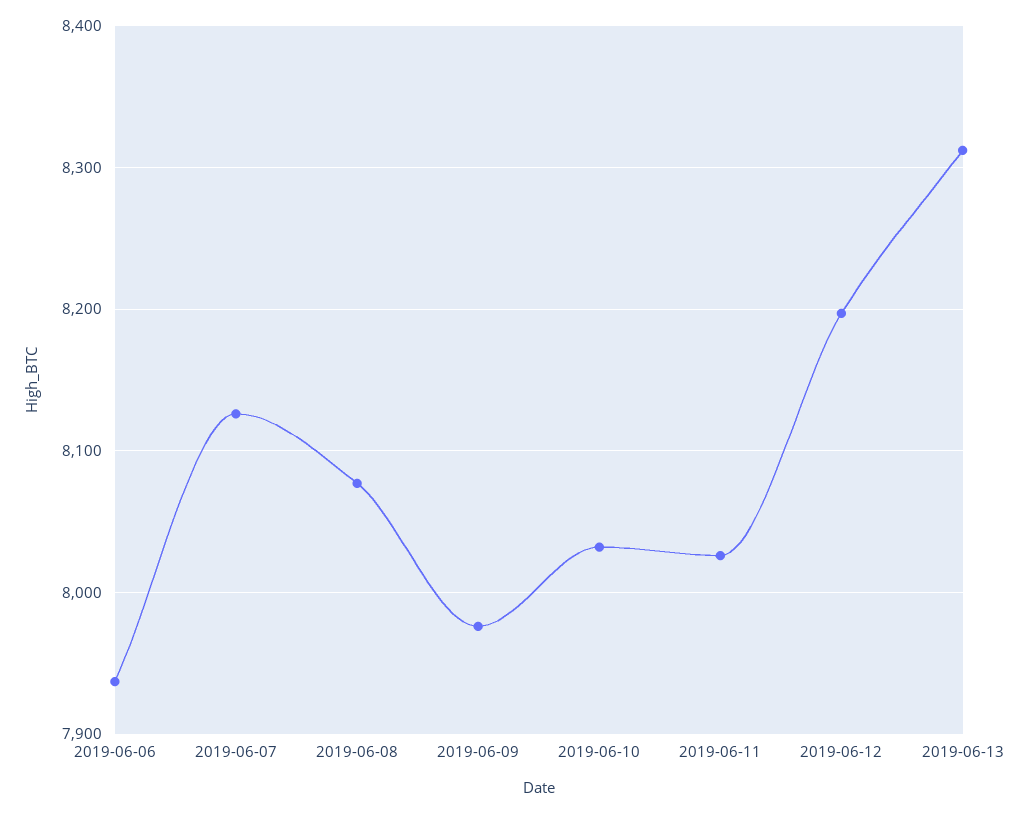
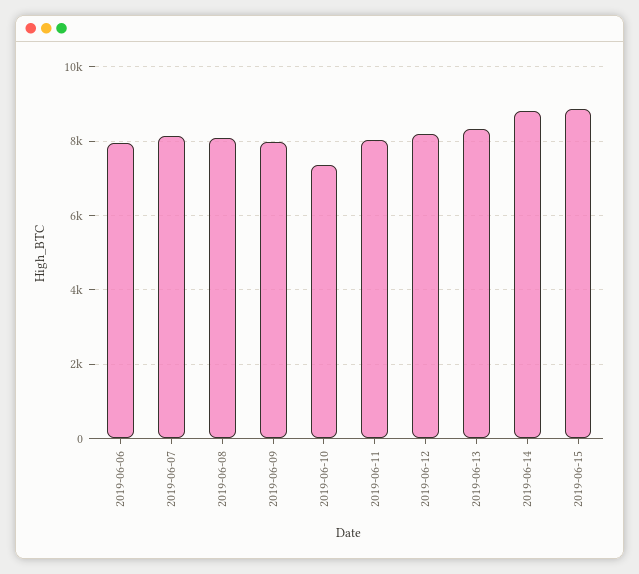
2019-06-10: 8030 -> 7400
2019-06-14: none -> 8800
2019-06-15: none -> 8800

